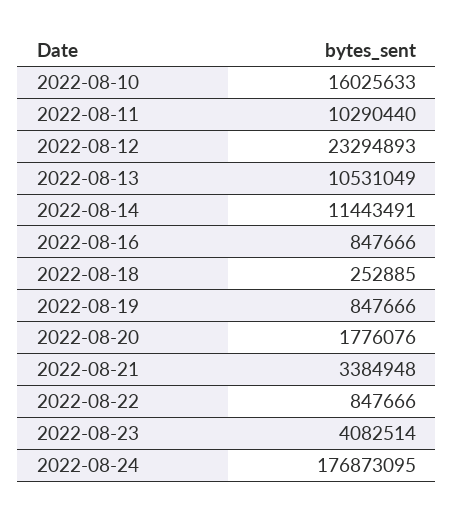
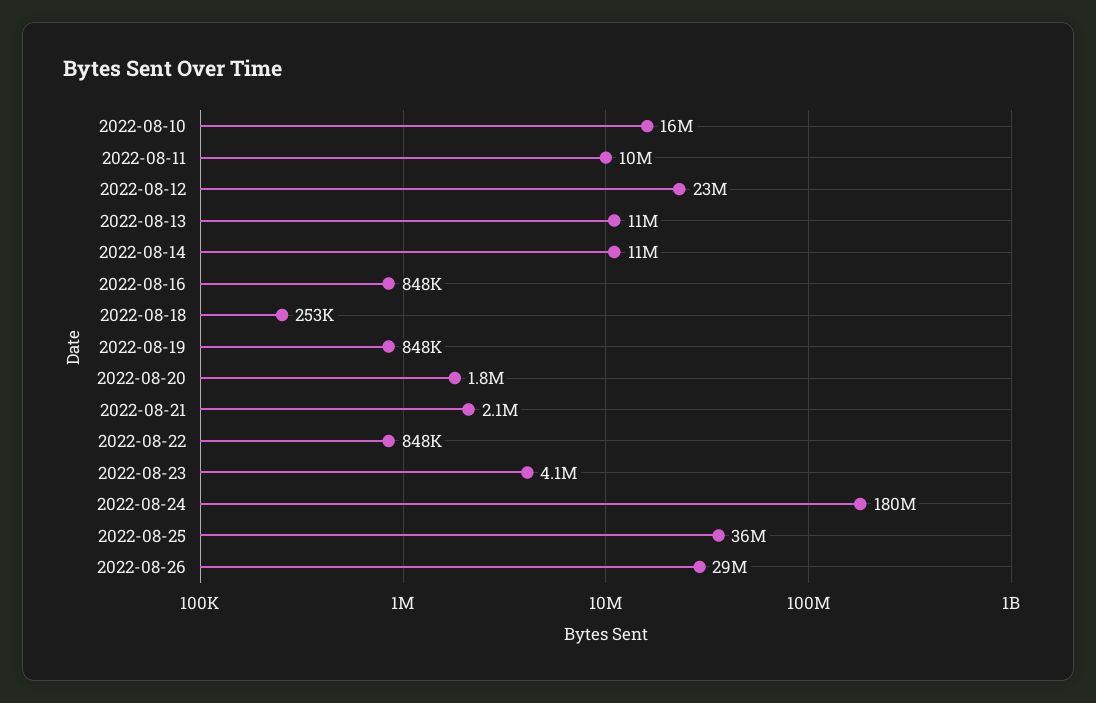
2022-08-21: 3384948 -> 2100000
2022-08-24: 176873095 -> 180000000
2022-08-25: none -> 36000000
2022-08-26: none -> 29000000

